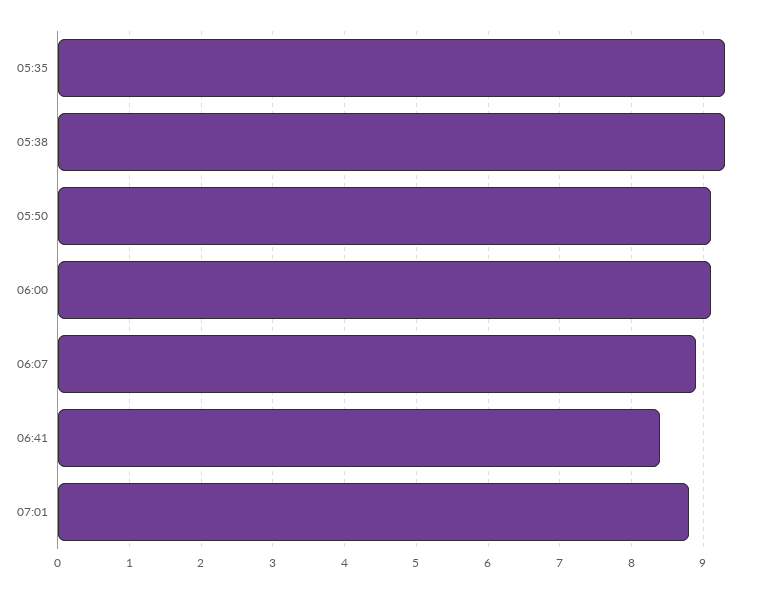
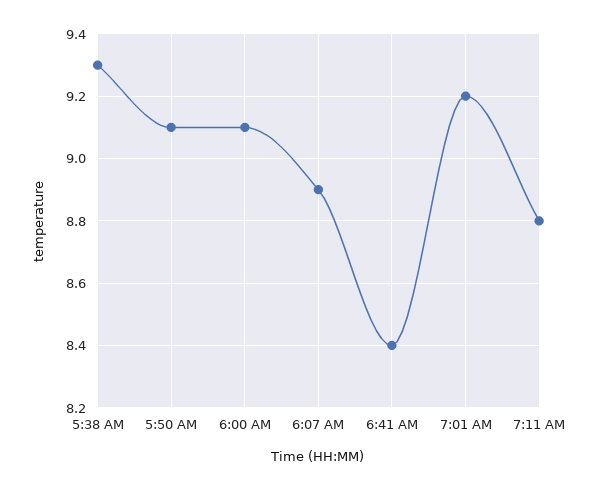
05:35: 9.3 -> none
07:01: 8.8 -> 9.2
7:11 AM: none -> 8.8

